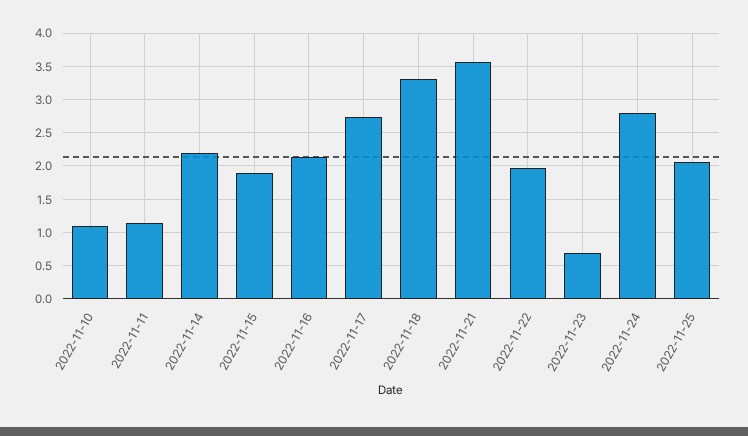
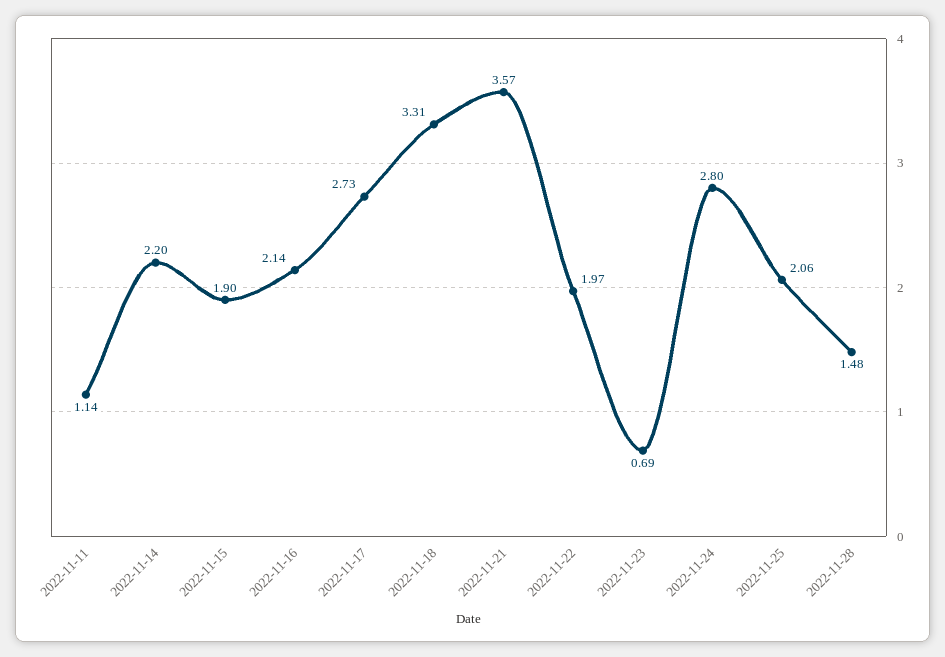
2022-11-10: 1.1 -> none
2022-11-28: none -> 1.48

